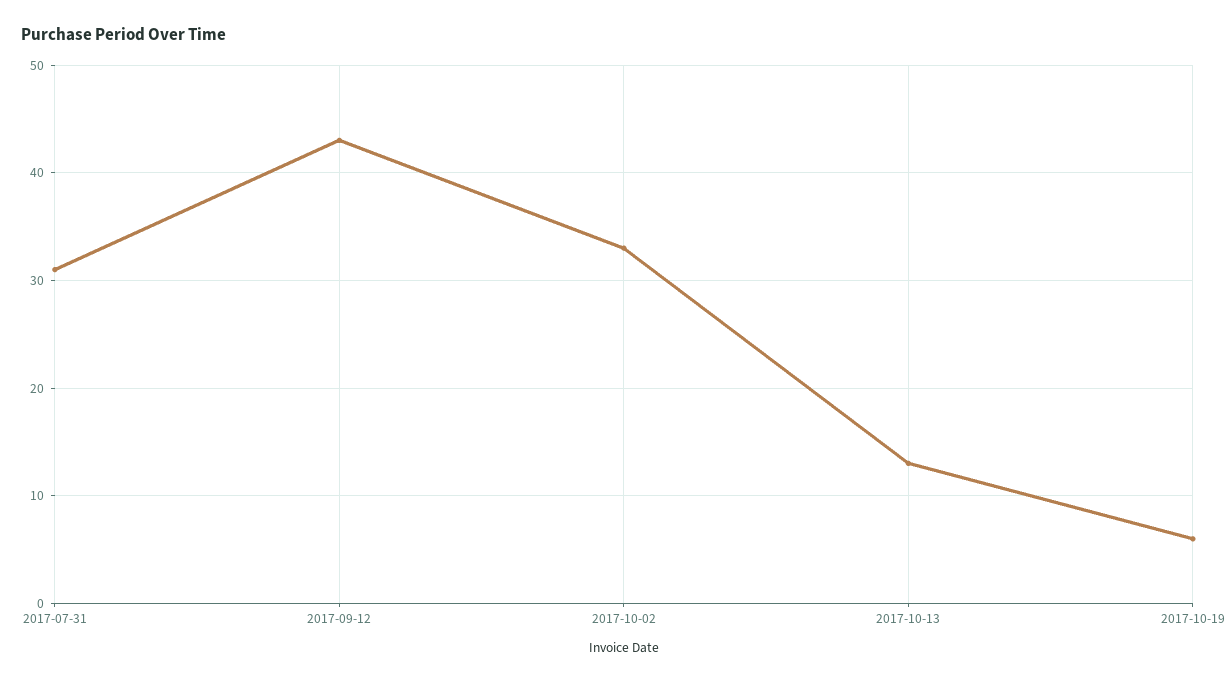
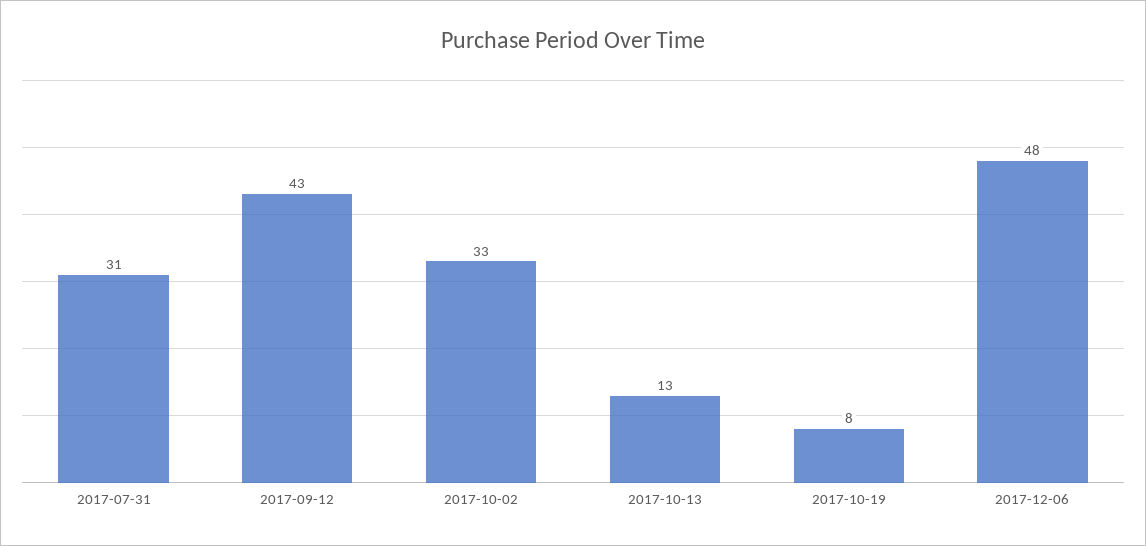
2017-10-19: 6 -> 8
2017-12-06: none -> 48

